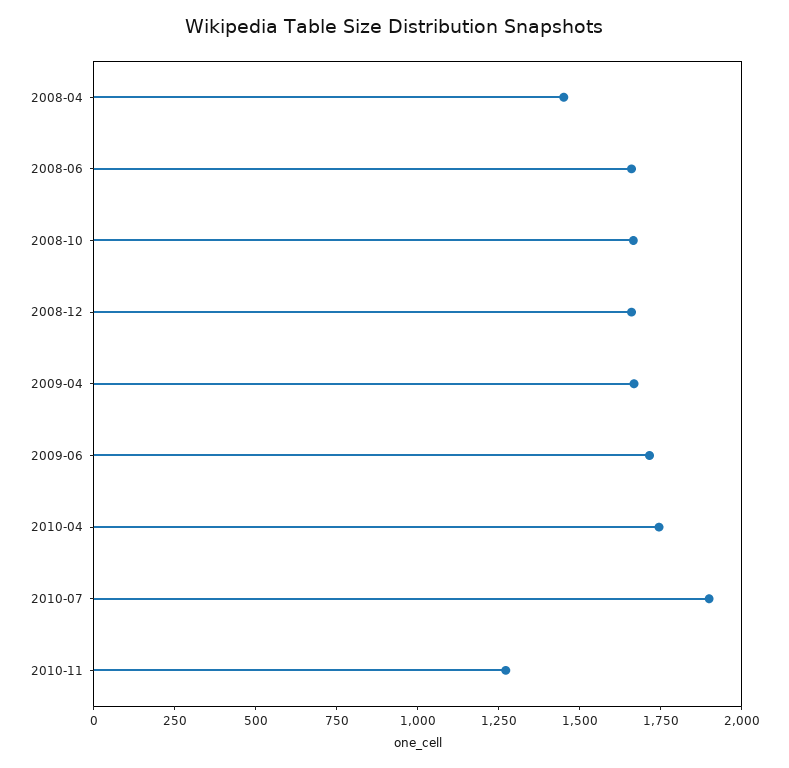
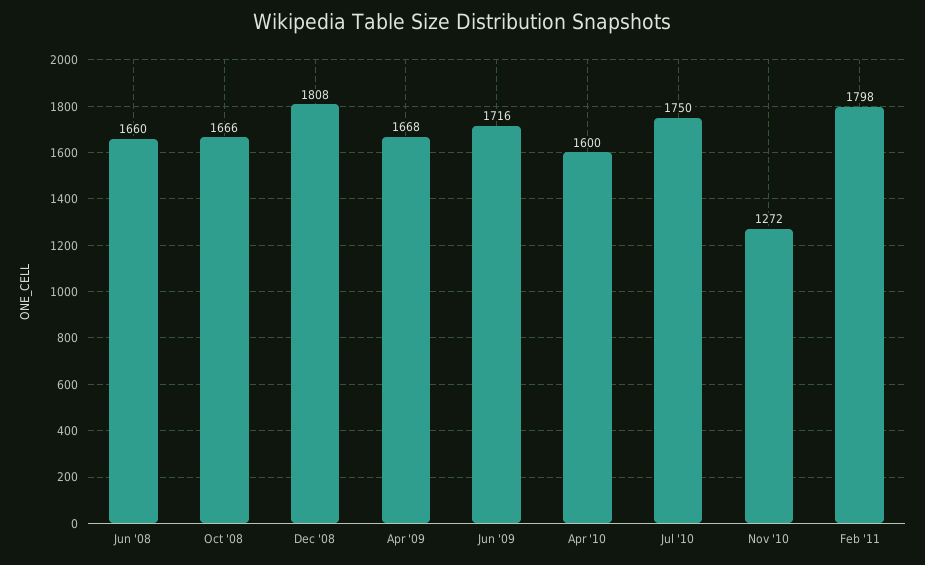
2008-04: 1450 -> none
2008-12: 1650 -> 1808
2010-04: 1750 -> 1600
2010-07: 1900 -> 1750
Feb '11: none -> 1798

